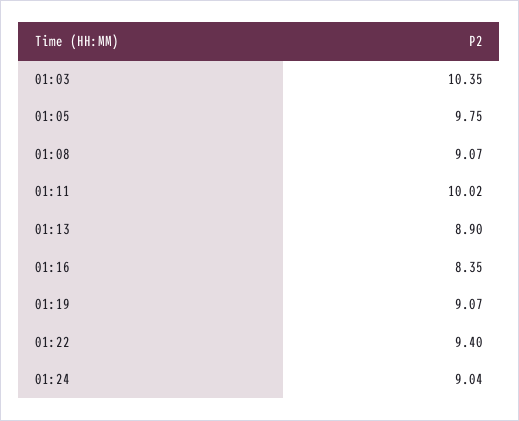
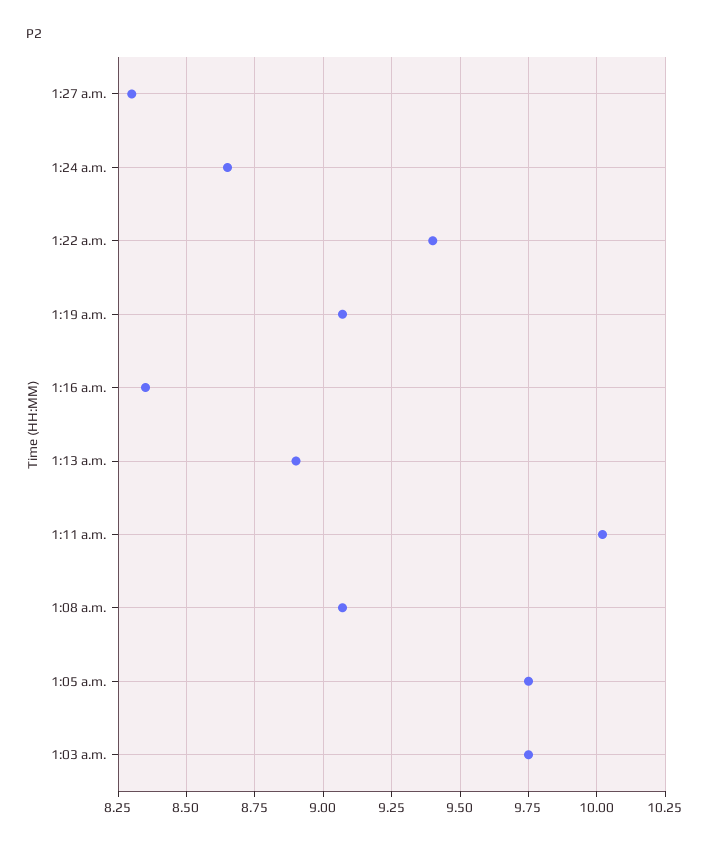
01:03: 10.35 -> 9.75
01:24: 9.04 -> 8.65
1:27 a.m.: none -> 8.3

